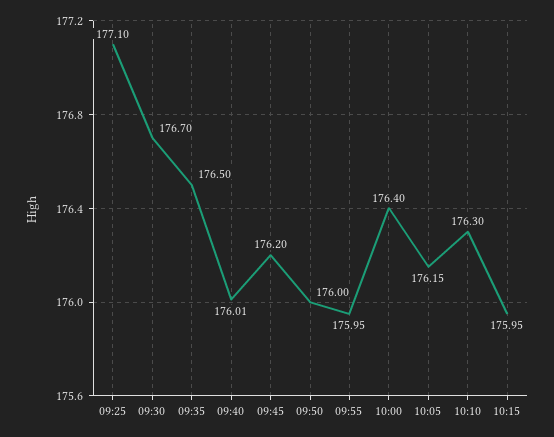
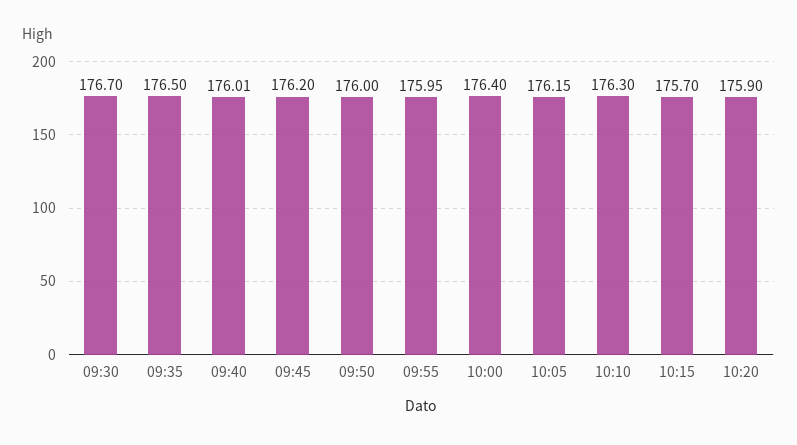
09:25: 177.1 -> none
10:15: 175.95 -> 175.7
10:20: none -> 175.9

